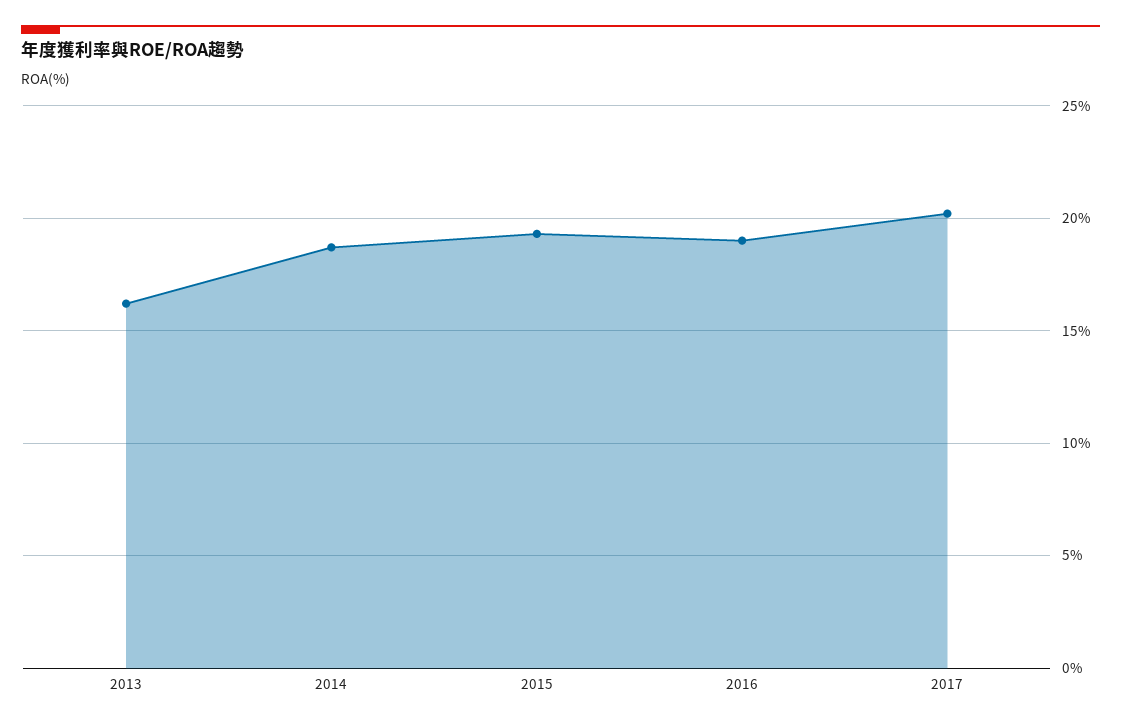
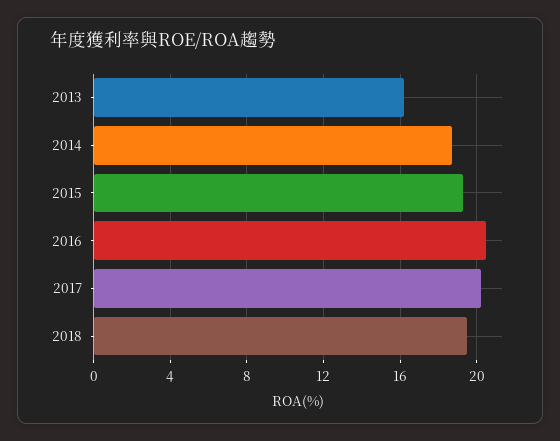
2016: 19 -> 20.5
2018: none -> 19.5

